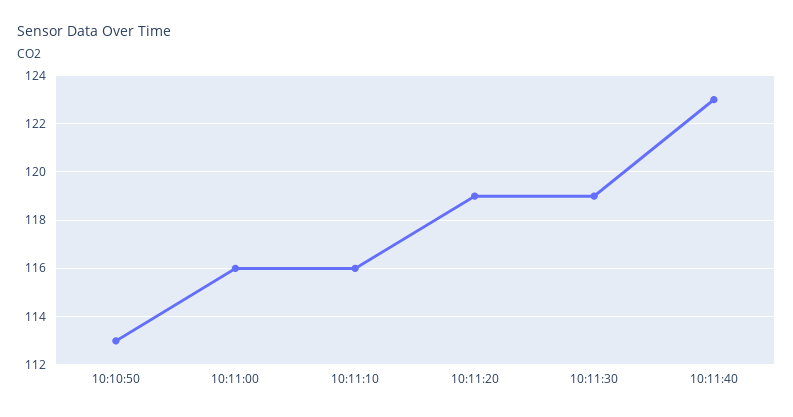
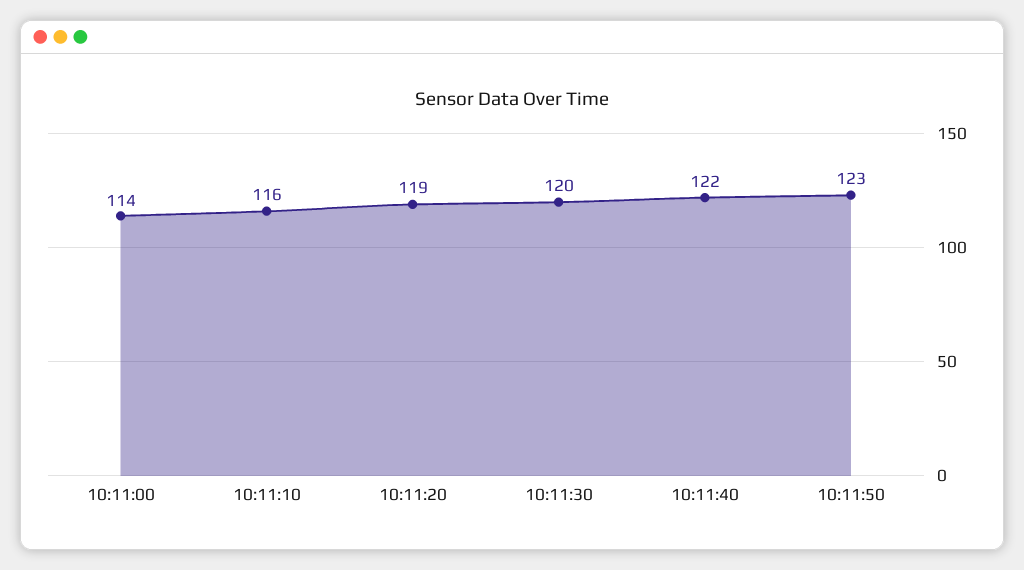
10:10:50: 113 -> none
10:11:00: 116 -> 114
10:11:30: 119 -> 120
10:11:40: 123 -> 122
10:11:50: none -> 123

